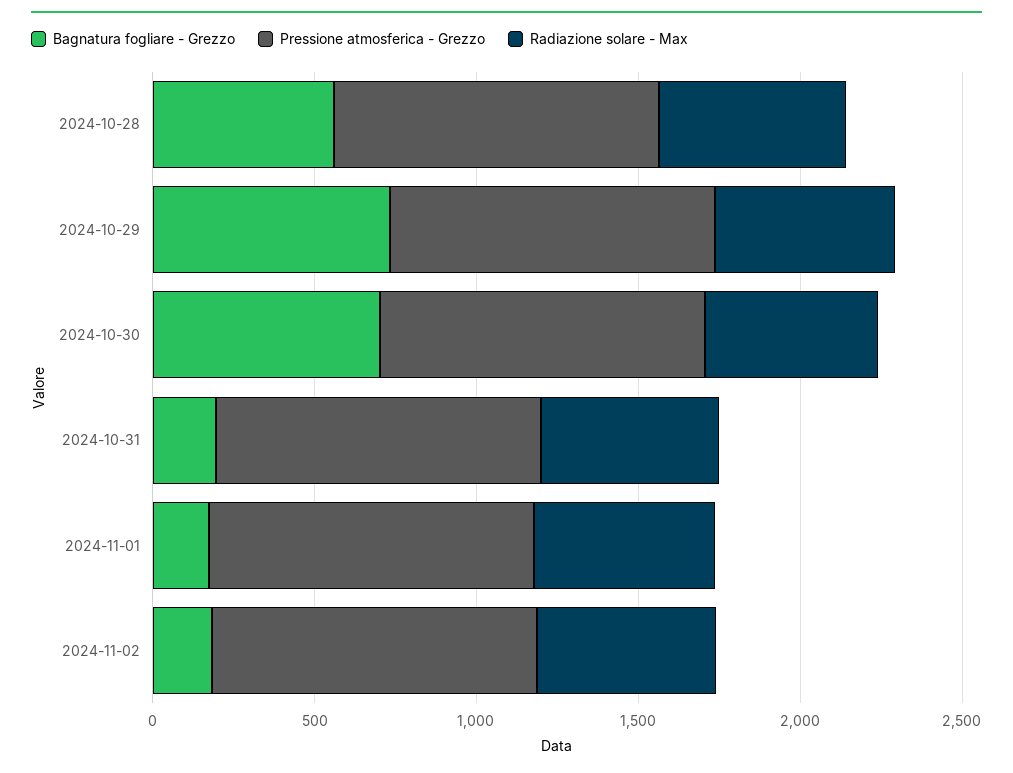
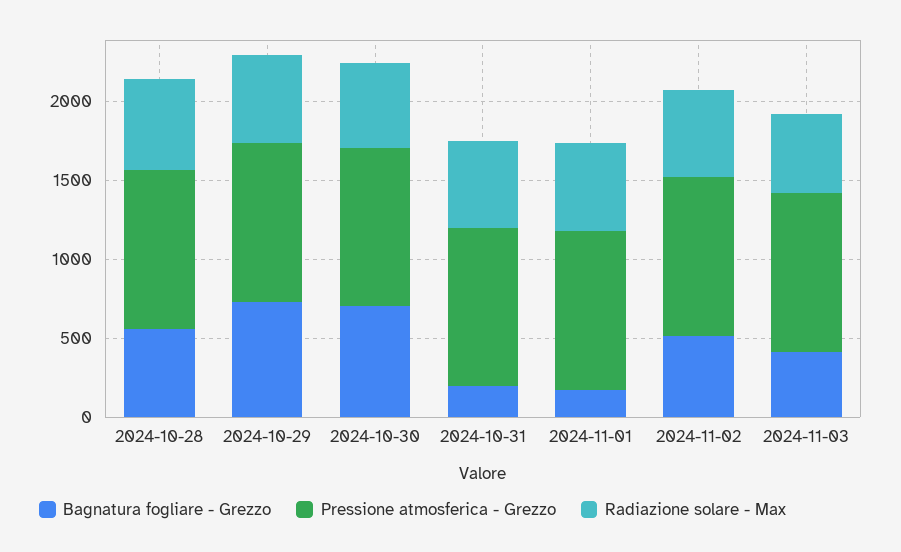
Bagnatura fogliare - Grezzo, 2024-11-02: 200 -> 500
Bagnatura fogliare - Grezzo, 2024-11-03: none -> 400
Pressione atmosferica - Grezzo, 2024-11-03: none -> 1000
Radiazione solare - Max, 2024-11-03: none -> 500

